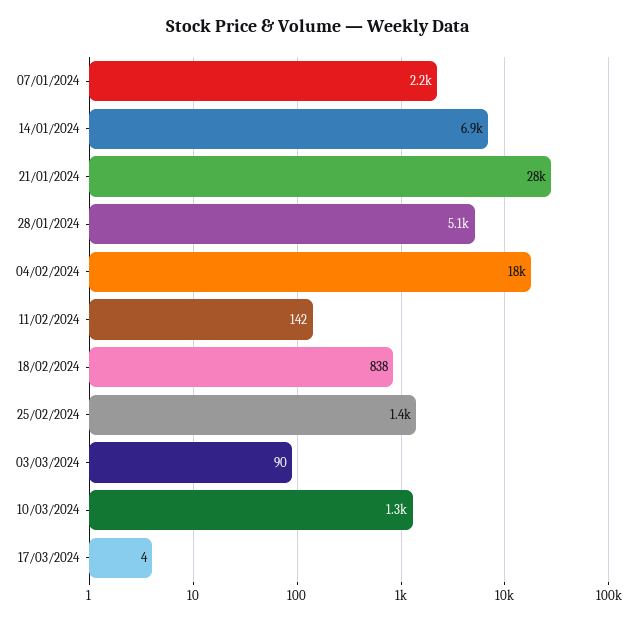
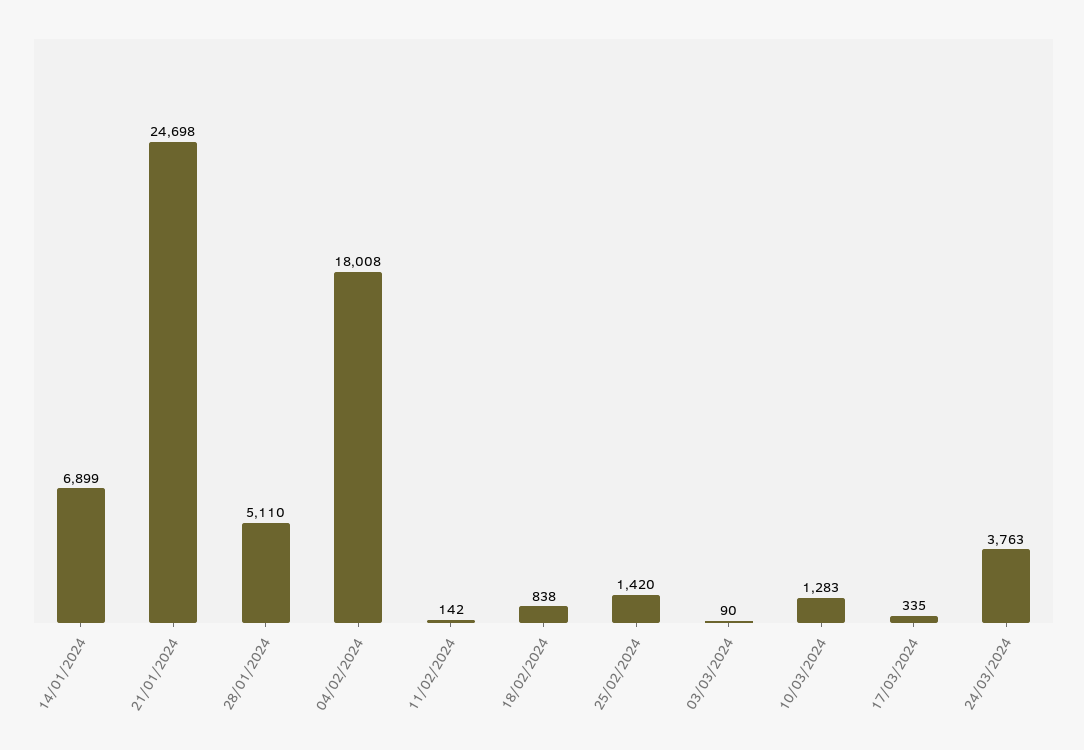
07/01/2024: 2200 -> none
21/01/2024: 28000 -> 24698
17/03/2024: 4 -> 335
24/03/2024: none -> 3763

